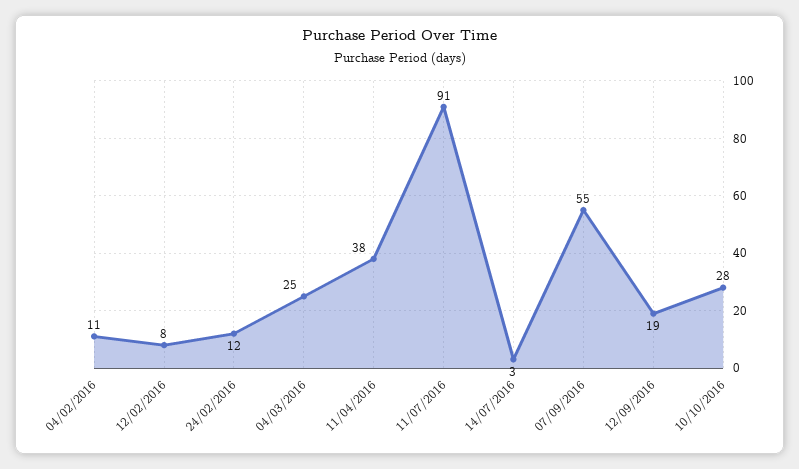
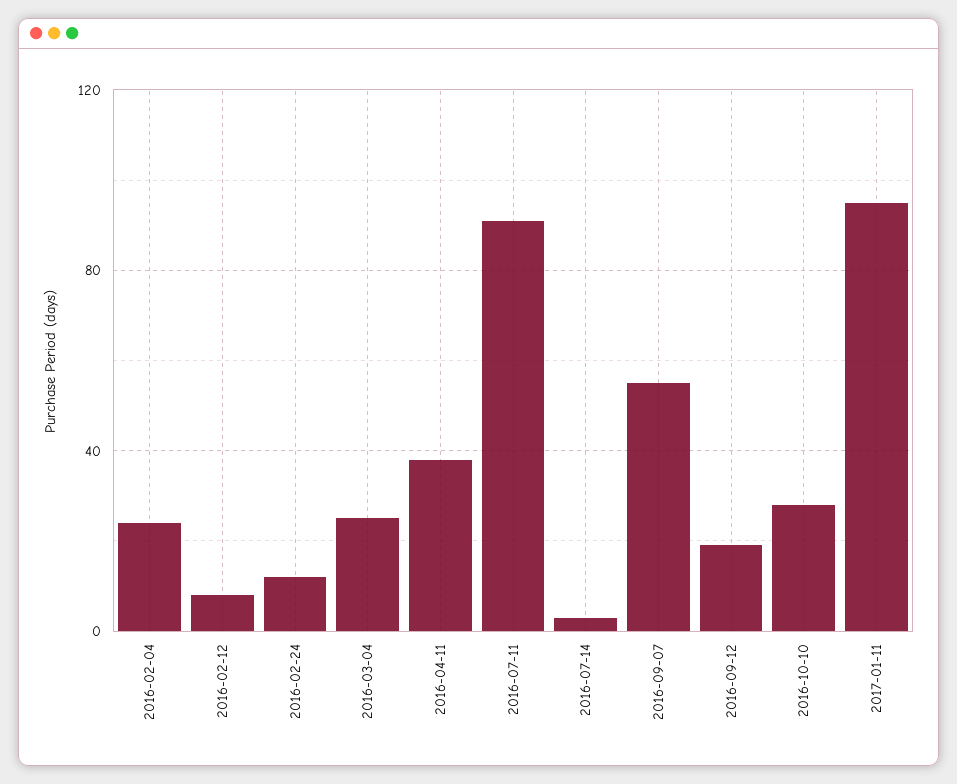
04/02/2016: 11 -> 25
2017-01-11: none -> 95

